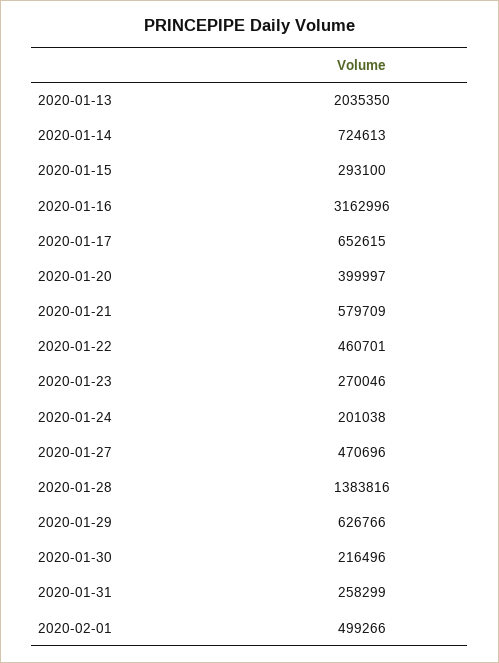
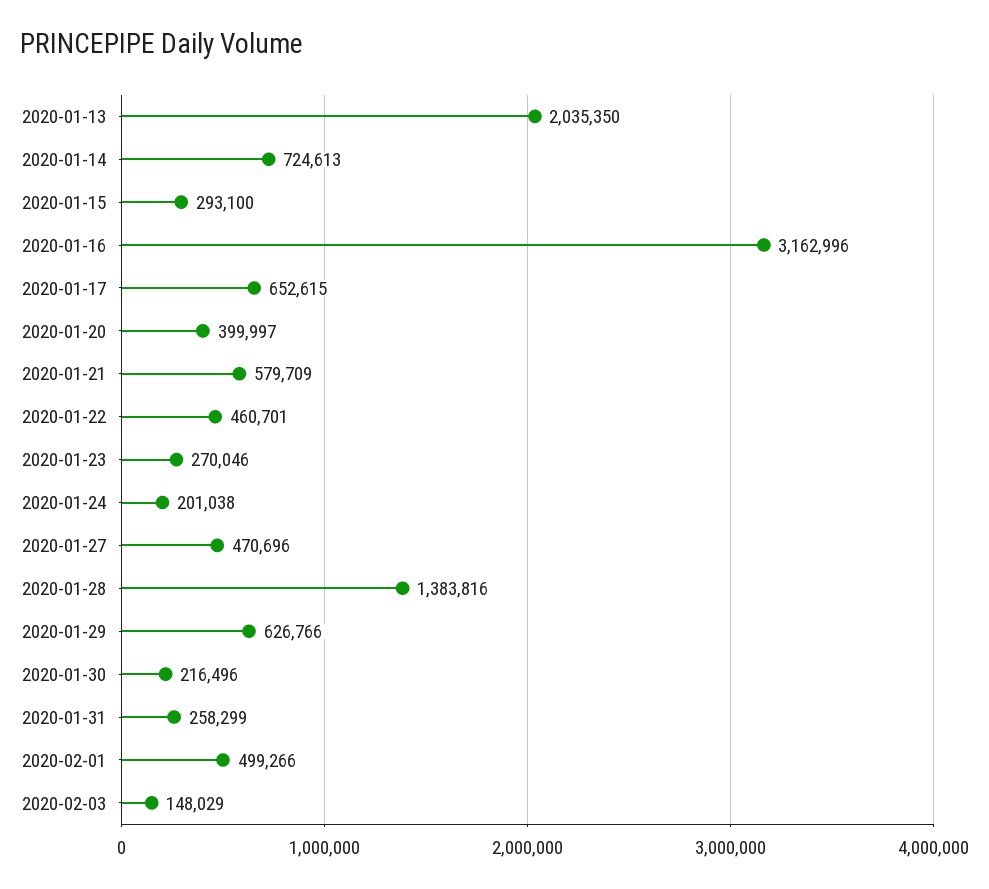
2020-02-03: none -> 148029

